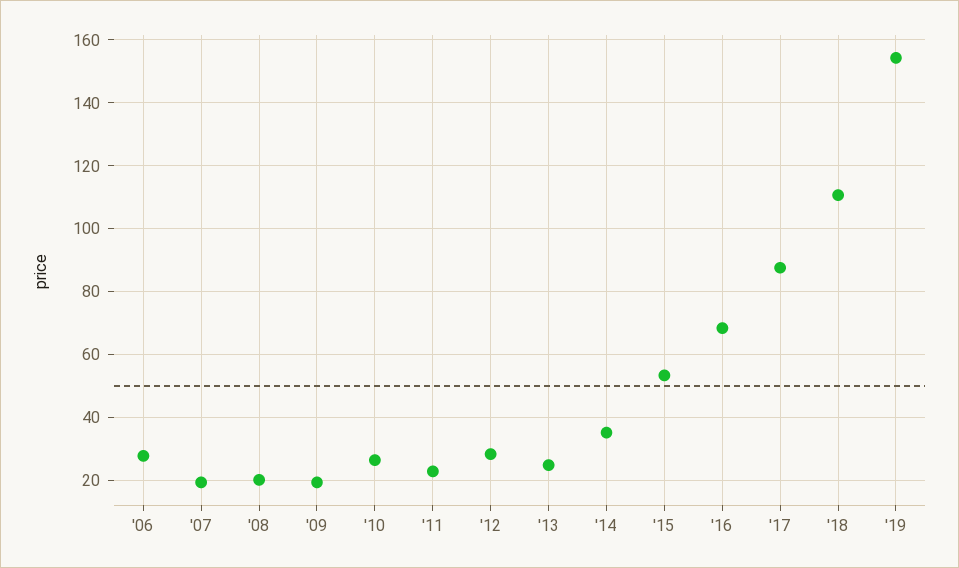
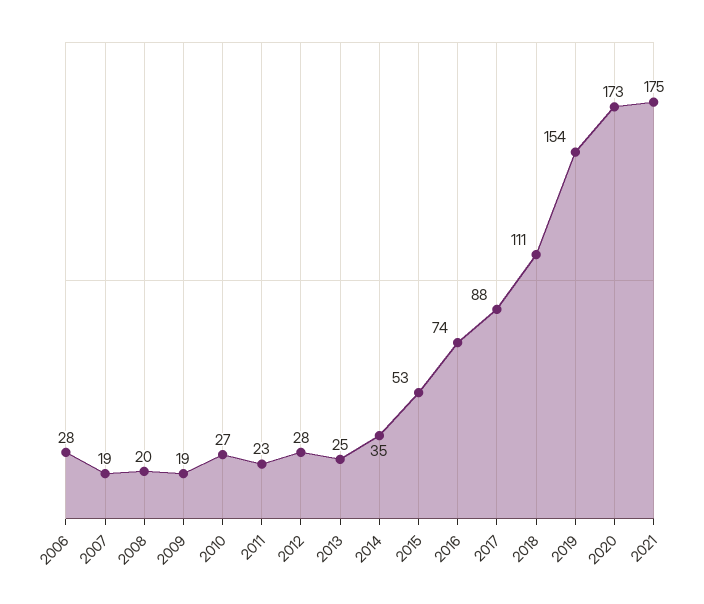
'16: 68 -> 74
2020: none -> 173
2021: none -> 175

